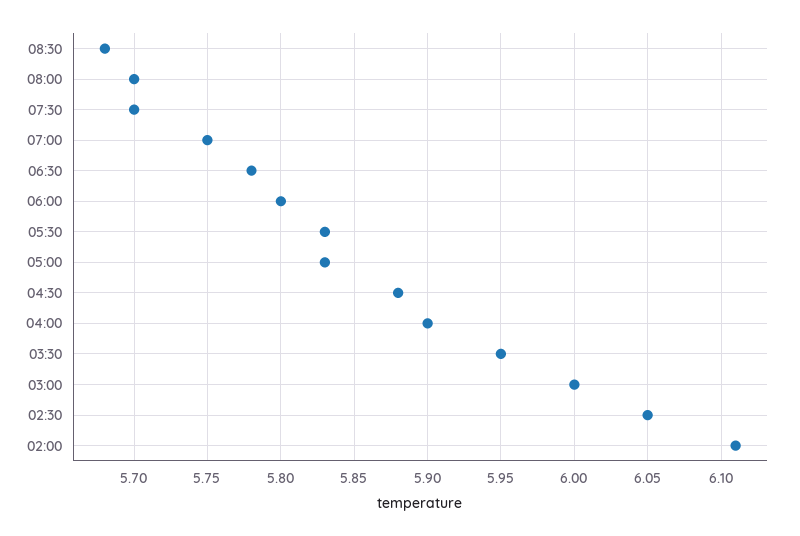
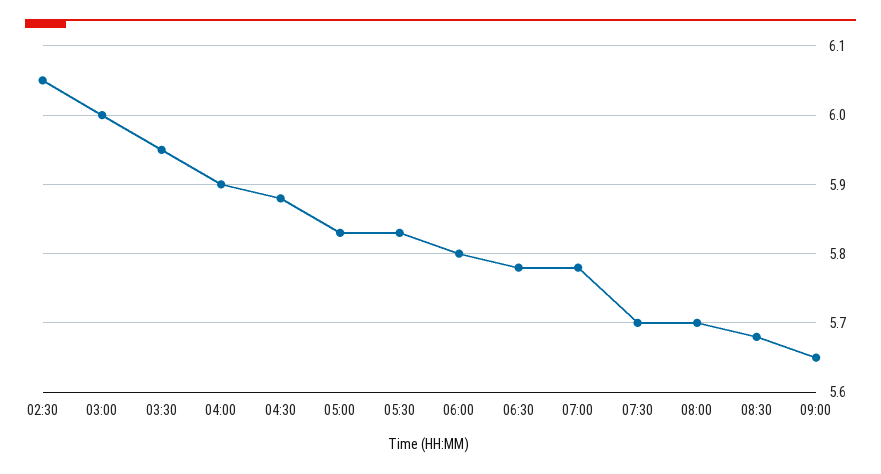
07:00: 5.75 -> 5.78
02:00: 6.11 -> none
09:00: none -> 5.65

